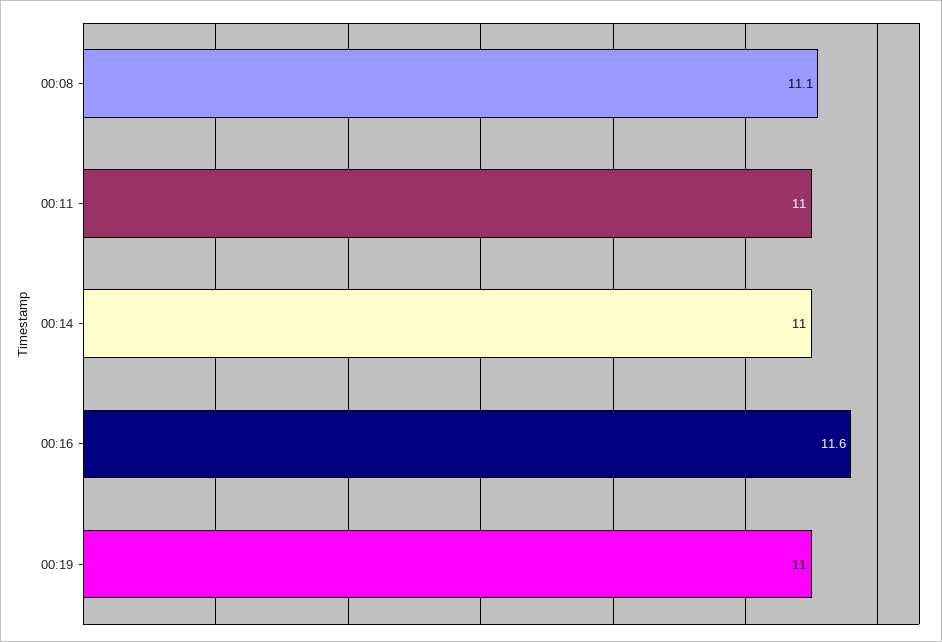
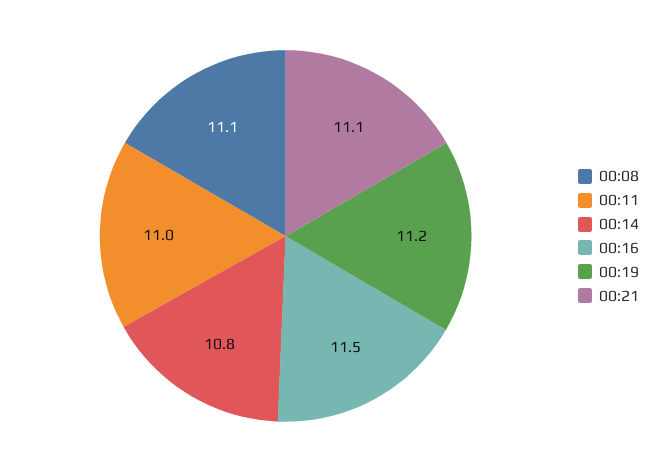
00:14: 11 -> 10.8
00:16: 11.6 -> 11.5
00:19: 11 -> 11.2
00:21: none -> 11.1

